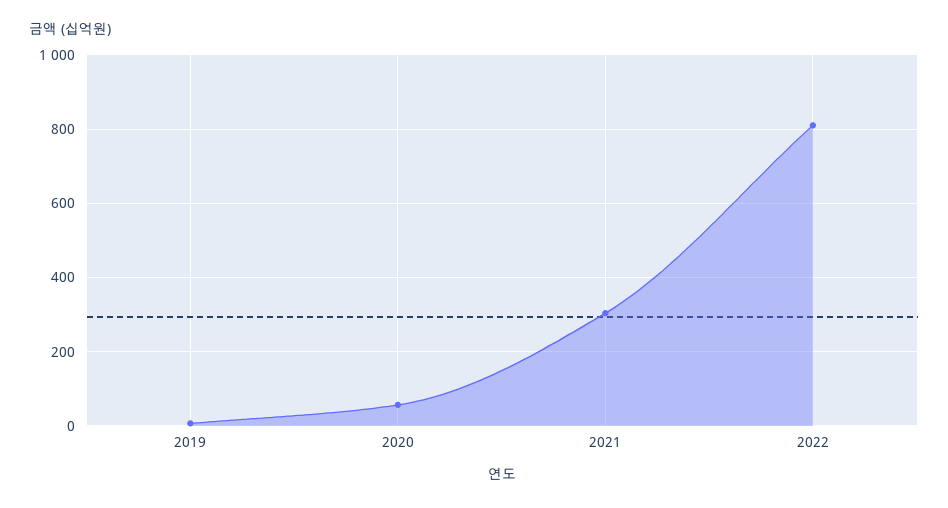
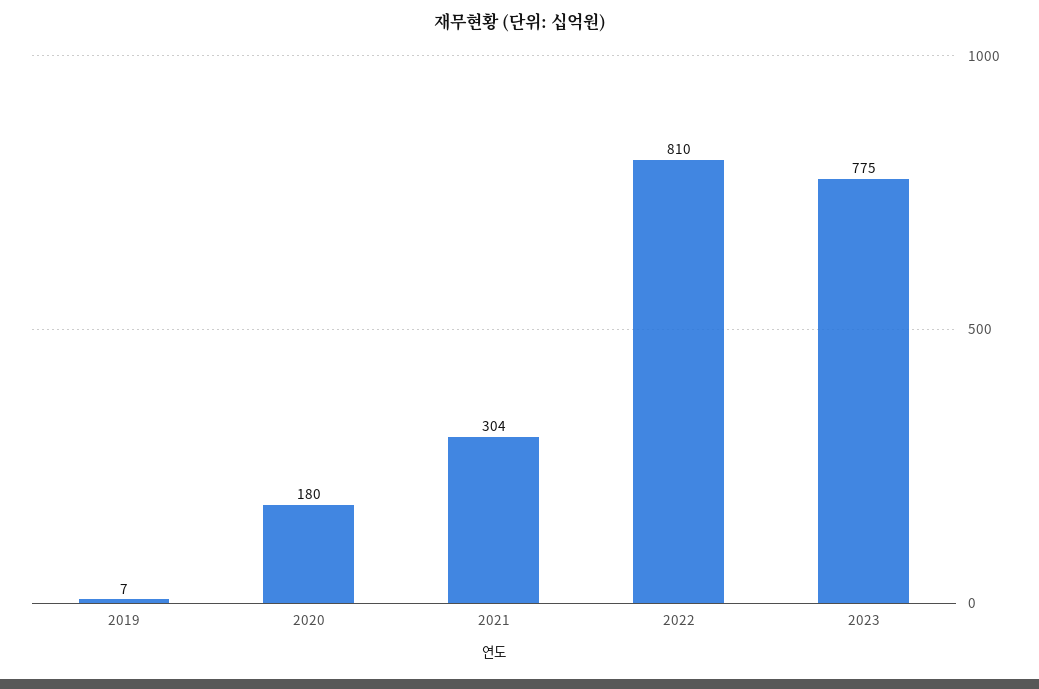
2020: 60 -> 180
2023: none -> 775

